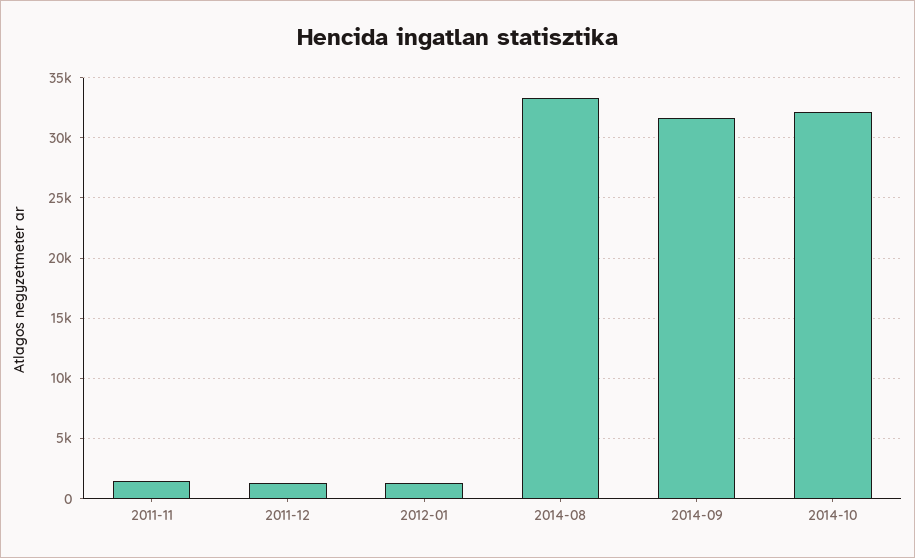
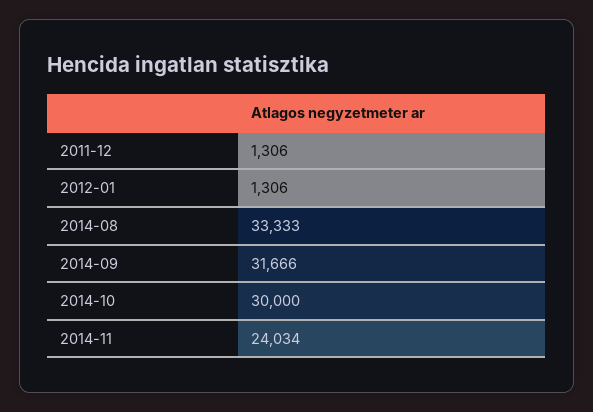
2011-11: 1500 -> none
2014-10: 32000 -> 30000
2014-11: none -> 24034

